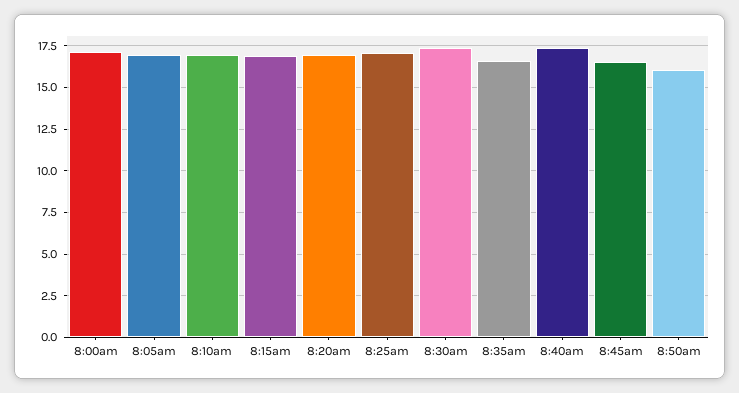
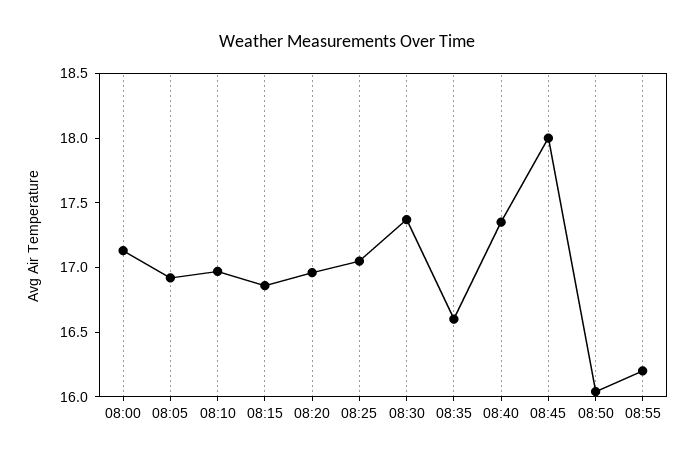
8:45am: 16.5 -> 18
08:55: none -> 16.2

